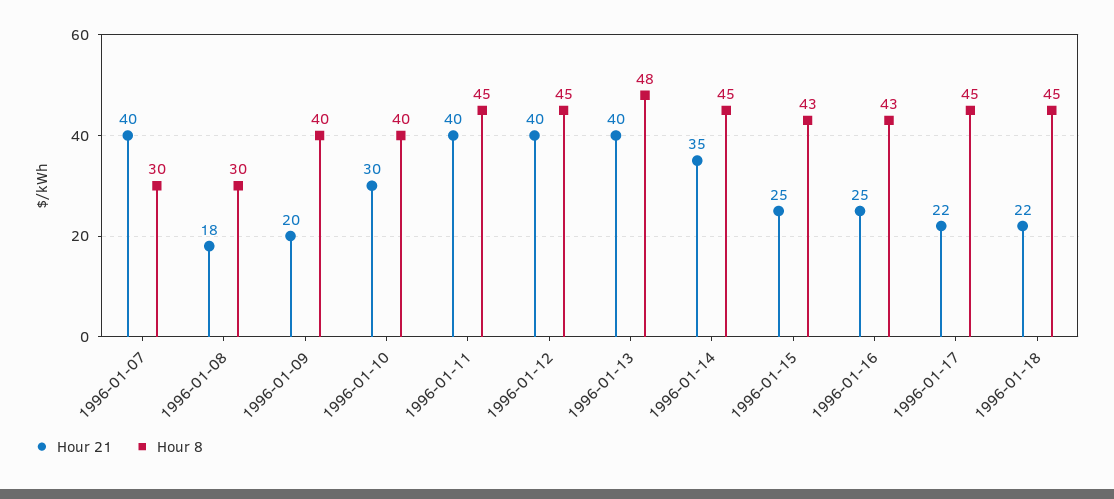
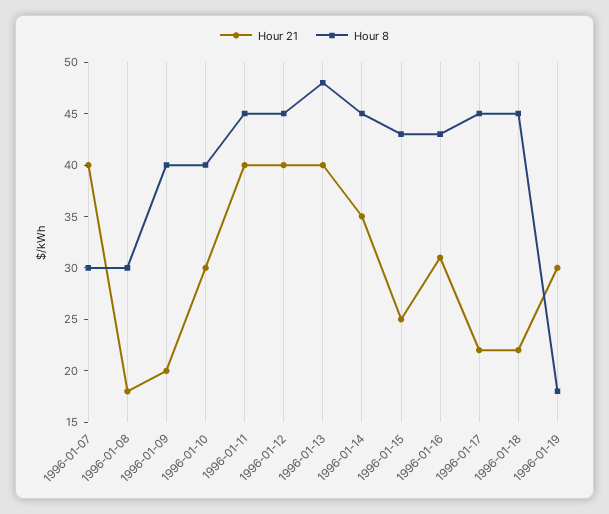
Hour 21, 1996-01-16: 25 -> 31
Hour 21, 1996-01-19: none -> 30
Hour 8, 1996-01-19: none -> 18

